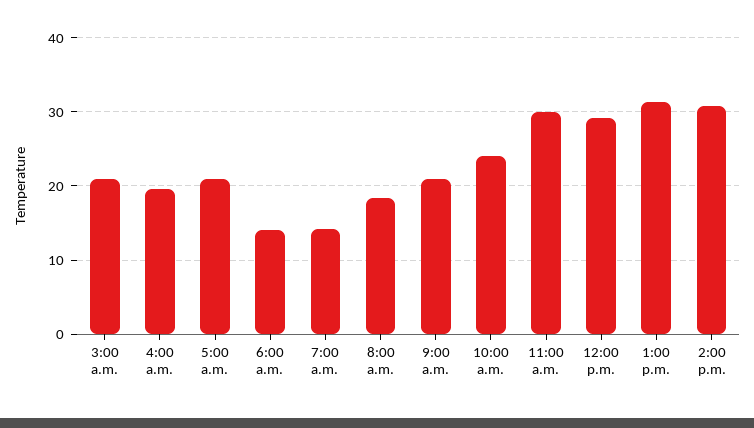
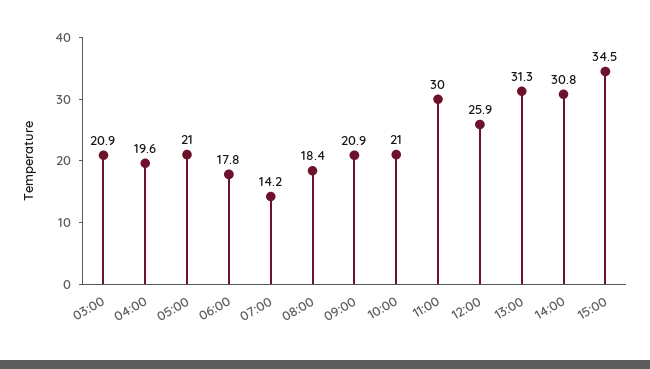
6:00 a.m.: 14 -> 17.8
10:00 a.m.: 24 -> 21
12:00 p.m.: 29 -> 25.9
15:00: none -> 34.5

